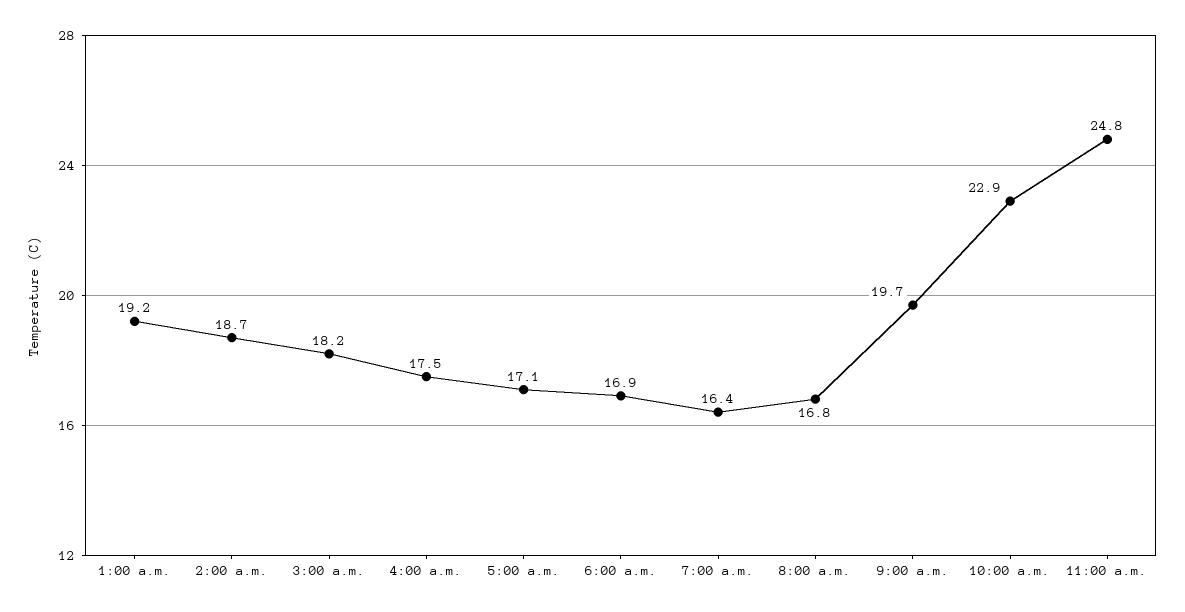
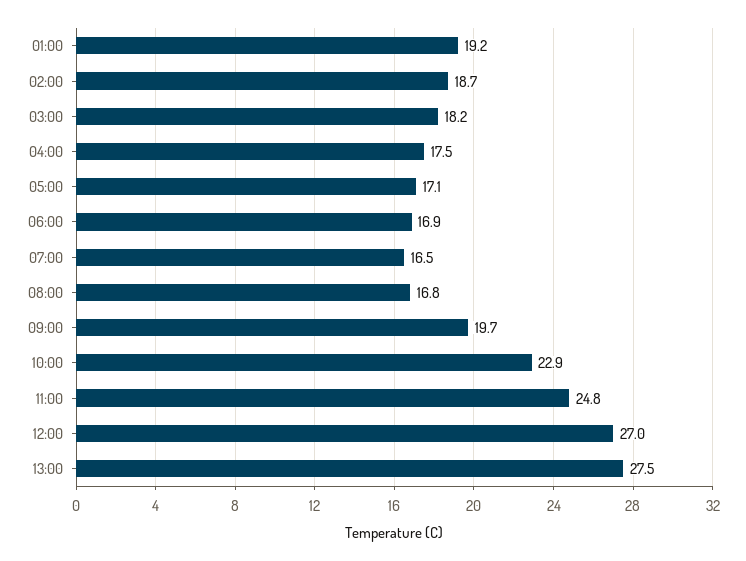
7:00 a.m.: 16.4 -> 16.5
12:00: none -> 27
13:00: none -> 27.5

